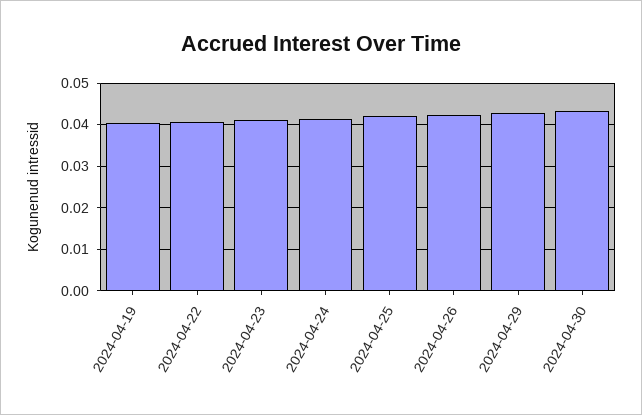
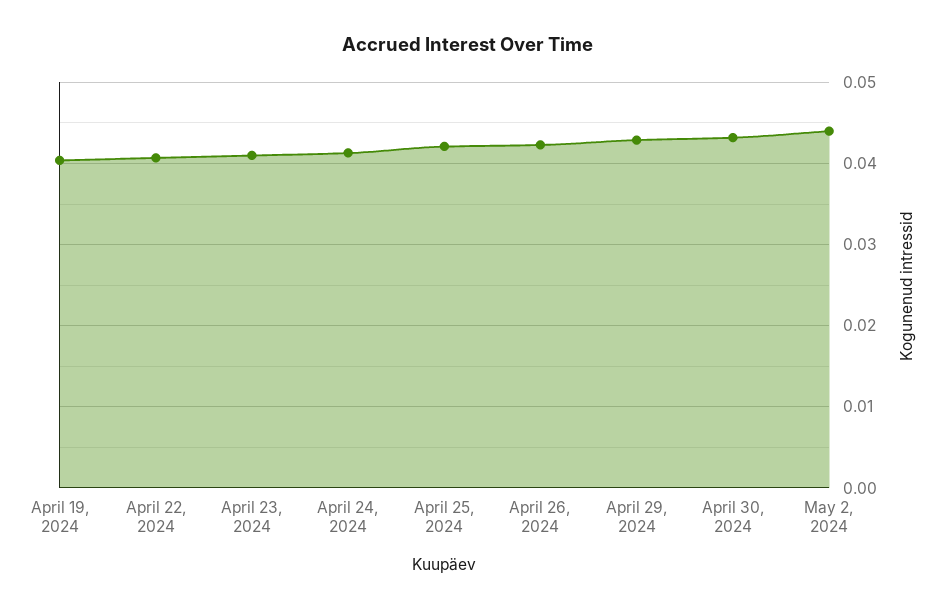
May 2, 2024: none -> 0.044

